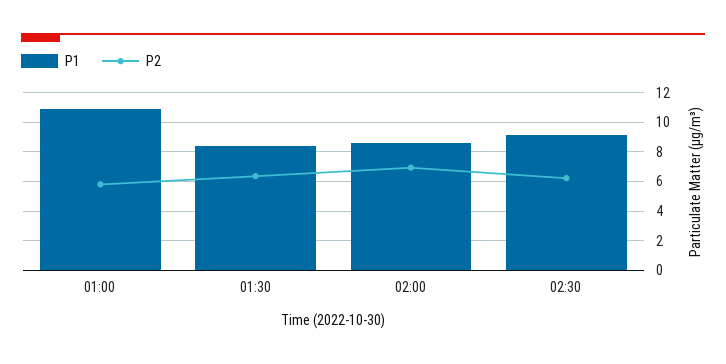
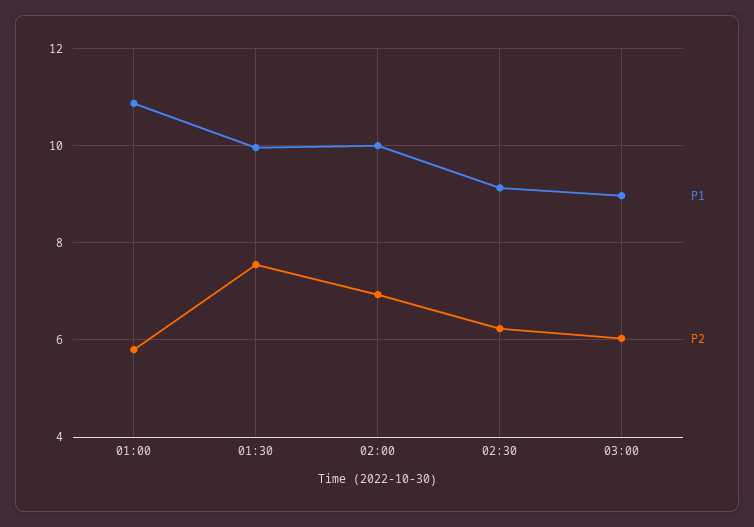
P1, 01:30: 8.5 -> 10
P2, 01:30: 6.5 -> 7.6
P1, 02:00: 8.5 -> 10
P1, 03:00: none -> 9
P2, 03:00: none -> 6

